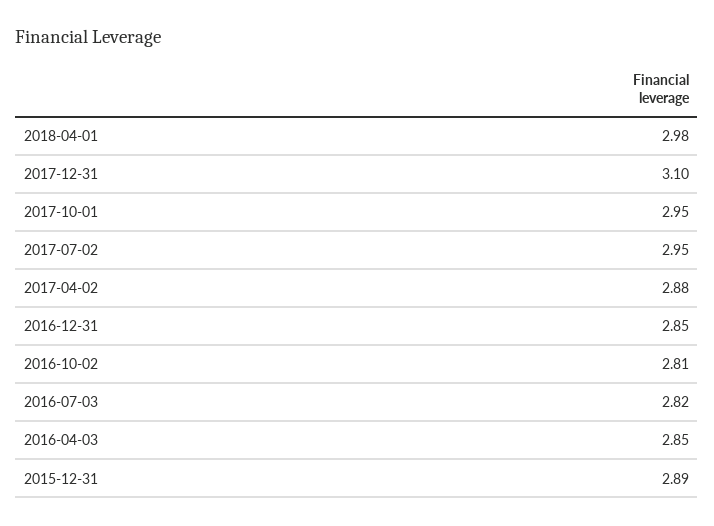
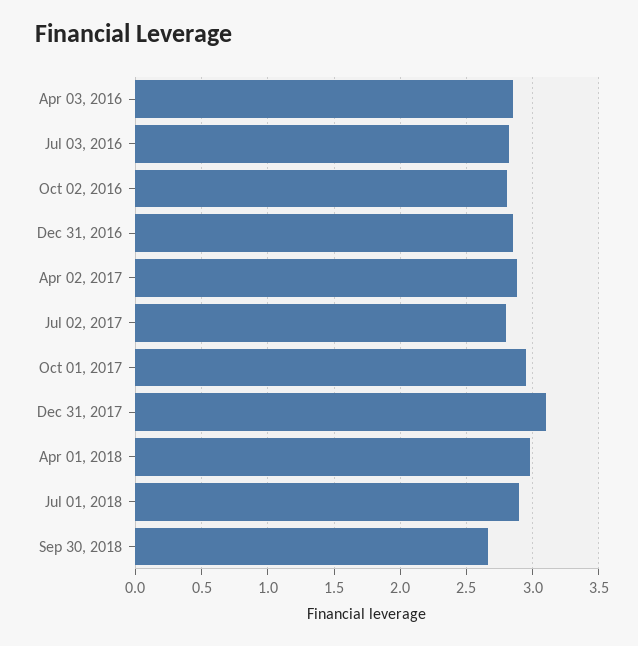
2017-07-02: 2.95 -> 2.8
2015-12-31: 2.89 -> none
Jul 01, 2018: none -> 2.9
Sep 30, 2018: none -> 2.65

